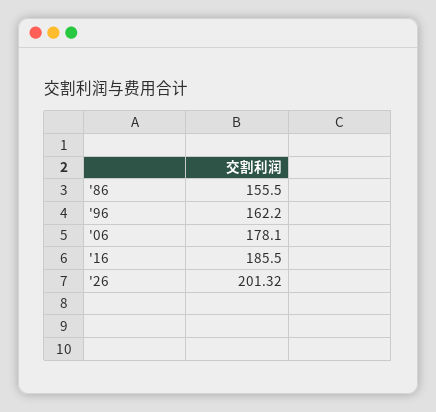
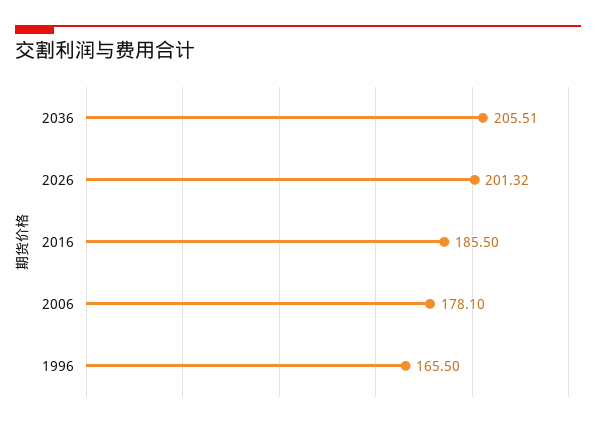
'86: 155.5 -> none
'96: 162.2 -> 165.5
2036: none -> 205.51

